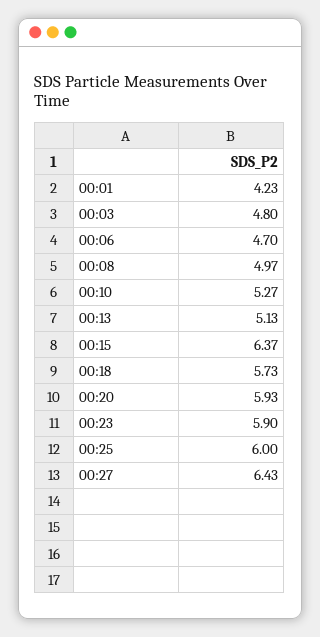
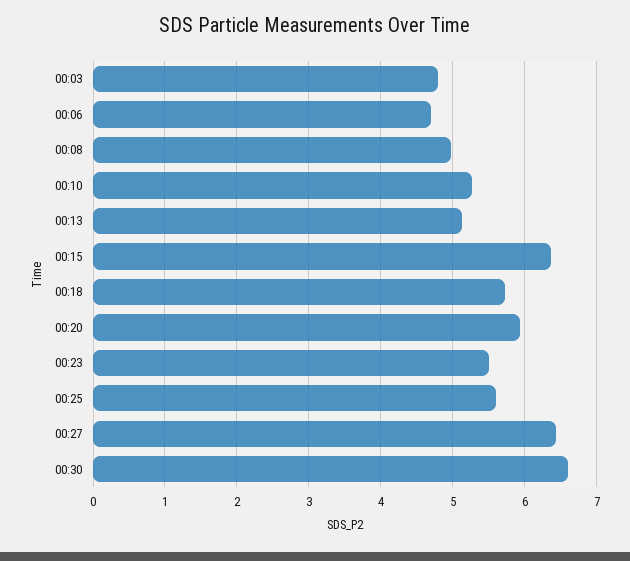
00:01: 4.23 -> none
00:23: 5.9 -> 5.5
00:25: 6 -> 5.6
00:30: none -> 6.6

